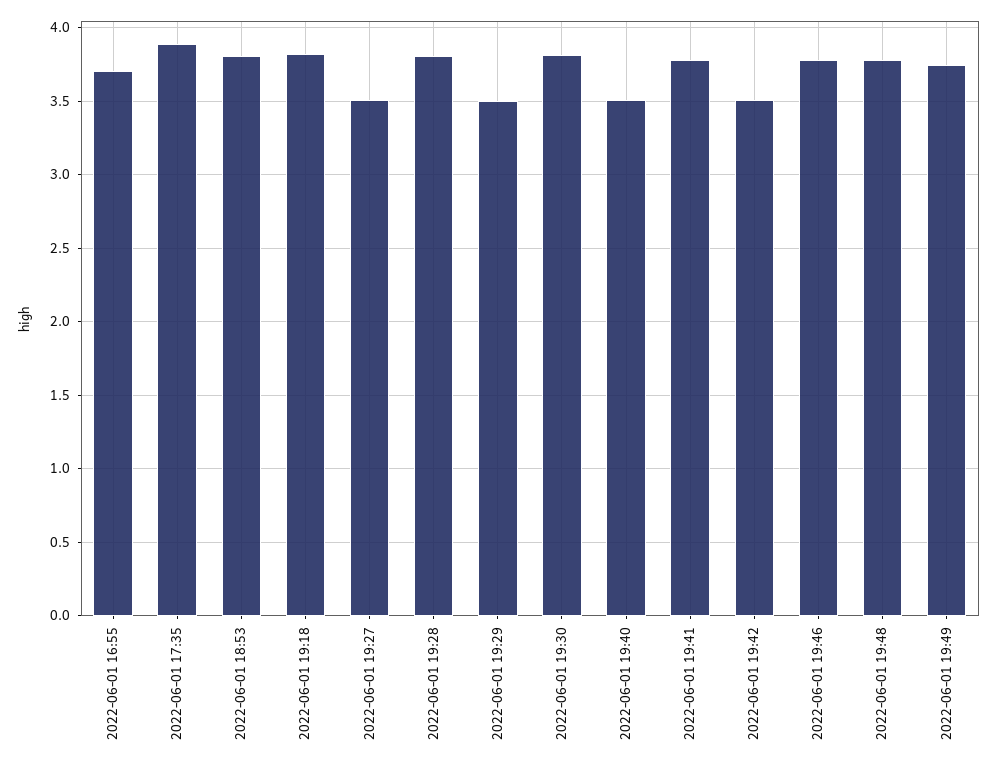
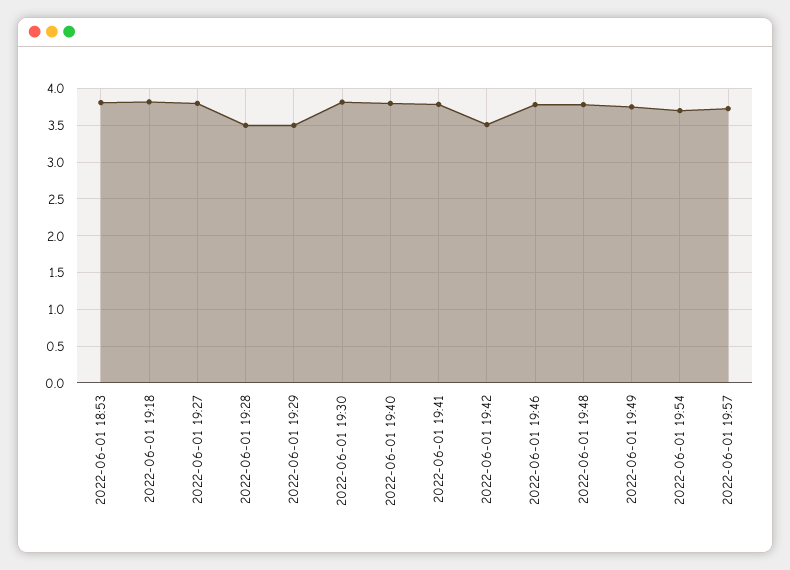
2022-06-01 16:55: 3.7 -> none
2022-06-01 17:35: 3.9 -> none
2022-06-01 19:27: 3.5 -> 3.8
2022-06-01 19:28: 3.8 -> 3.5
2022-06-01 19:40: 3.5 -> 3.8
2022-06-01 19:54: none -> 3.7
2022-06-01 19:57: none -> 3.7

